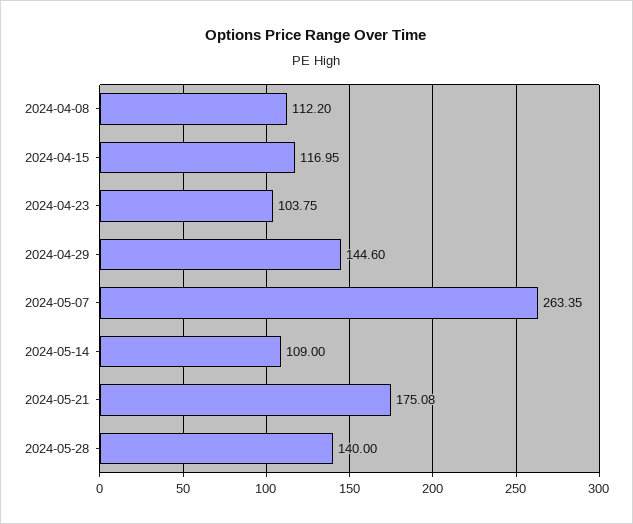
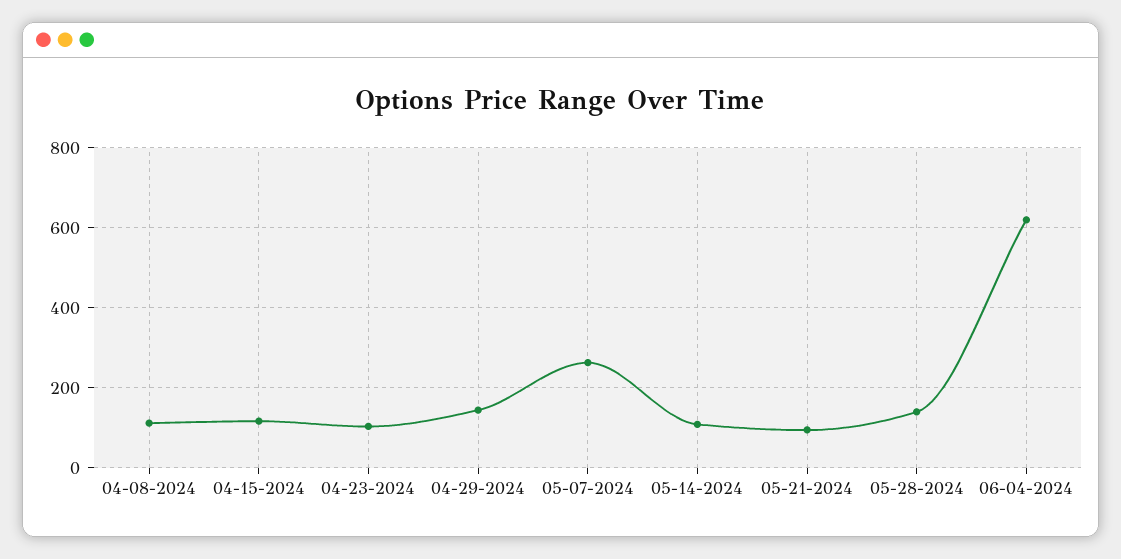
2024-05-21: 175.08 -> 100
06-04-2024: none -> 620

